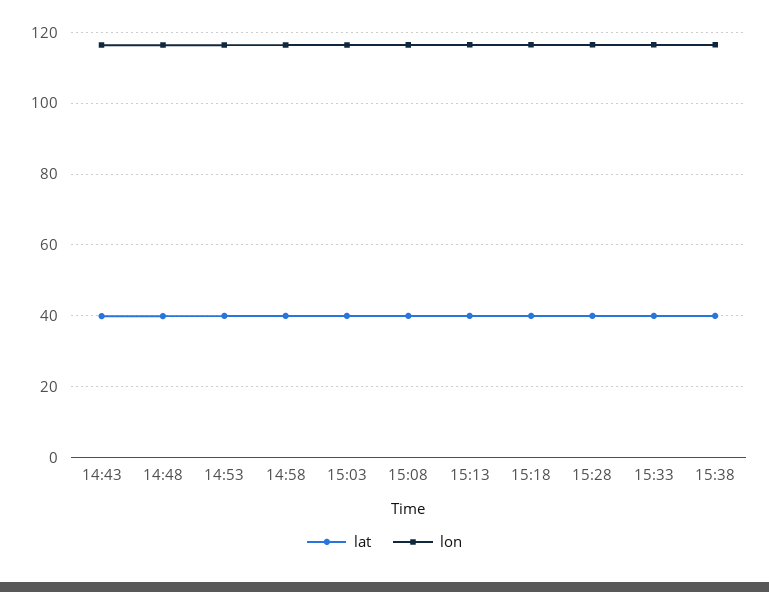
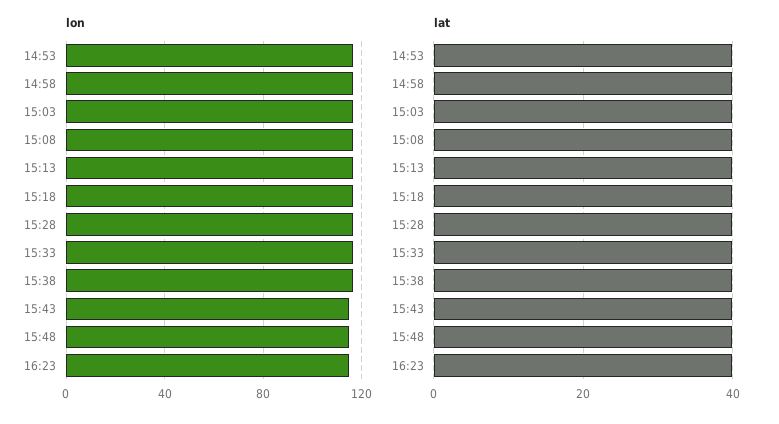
lat, 14:43: 40 -> none
lon, 14:43: 116 -> none
lat, 14:48: 40 -> none
lon, 14:48: 116 -> none
lon, 15:43: none -> 115
lon, 15:48: none -> 115
lon, 16:23: none -> 115
lat, 15:43: none -> 40
lat, 15:48: none -> 40
lat, 16:23: none -> 40

